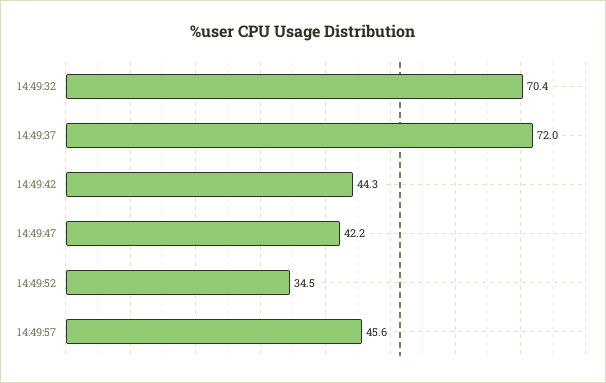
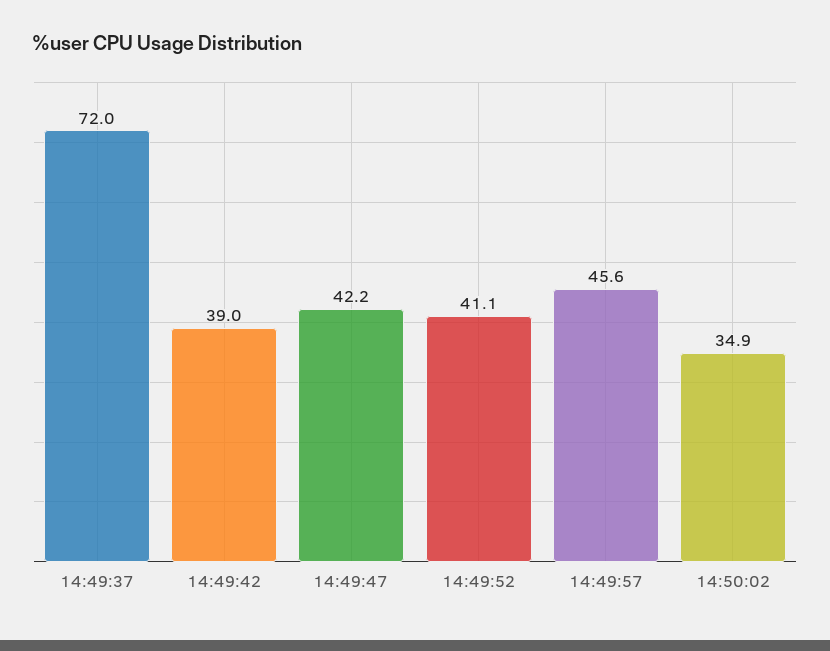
14:49:32: 70.4 -> none
14:49:42: 44.3 -> 39
14:49:52: 34.5 -> 41.1
14:50:02: none -> 34.9

